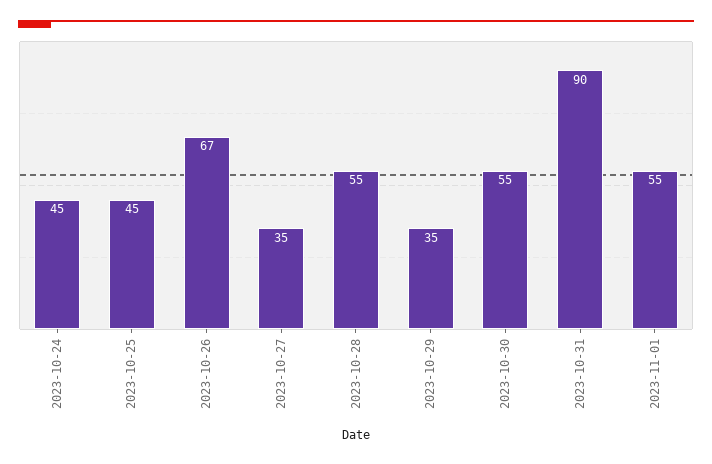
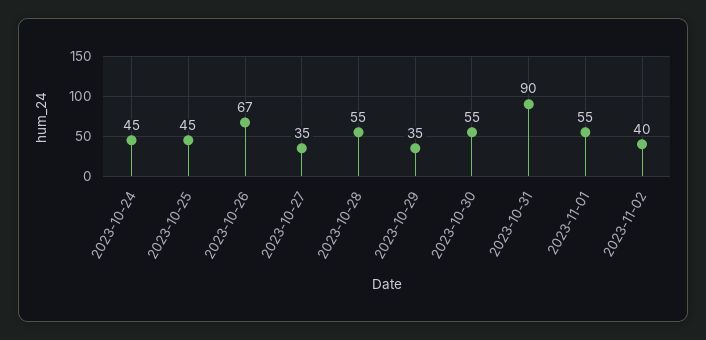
2023-11-02: none -> 40

